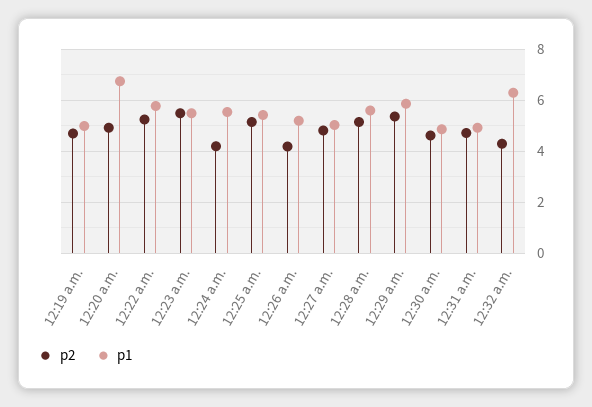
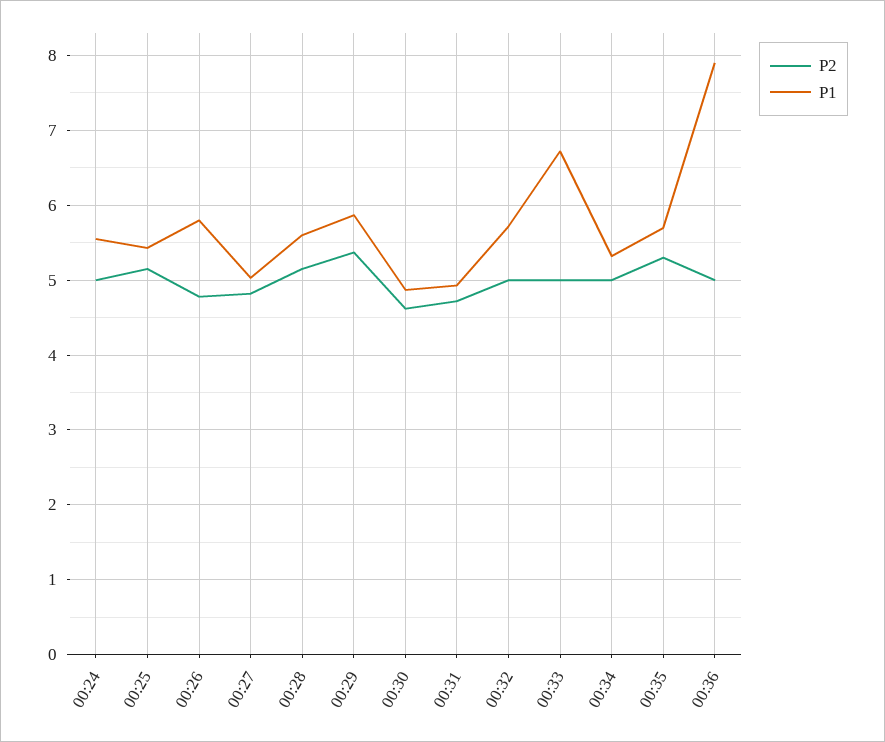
p2, 12:19 a.m.: 4.75 -> none
p1, 12:19 a.m.: 5 -> none
p2, 12:20 a.m.: 5 -> none
p1, 12:20 a.m.: 6.75 -> none
p2, 12:22 a.m.: 5.25 -> none
p1, 12:22 a.m.: 5.75 -> none
p2, 12:23 a.m.: 5.5 -> none
p1, 12:23 a.m.: 5.5 -> none
p2, 12:24 a.m.: 4.25 -> 5
p2, 12:26 a.m.: 4.25 -> 4.8
p1, 12:26 a.m.: 5.25 -> 5.8
p2, 12:32 a.m.: 4.25 -> 5
p1, 12:32 a.m.: 6.25 -> 5.7
p2, 00:33: none -> 5
p1, 00:33: none -> 6.7
p2, 00:34: none -> 5
p1, 00:34: none -> 5.3
p2, 00:35: none -> 5.3
p1, 00:35: none -> 5.7
p2, 00:36: none -> 5
p1, 00:36: none -> 7.9

